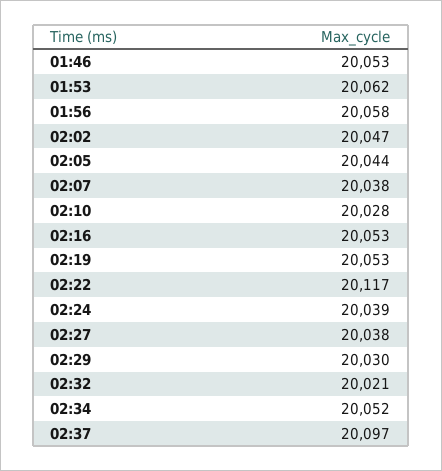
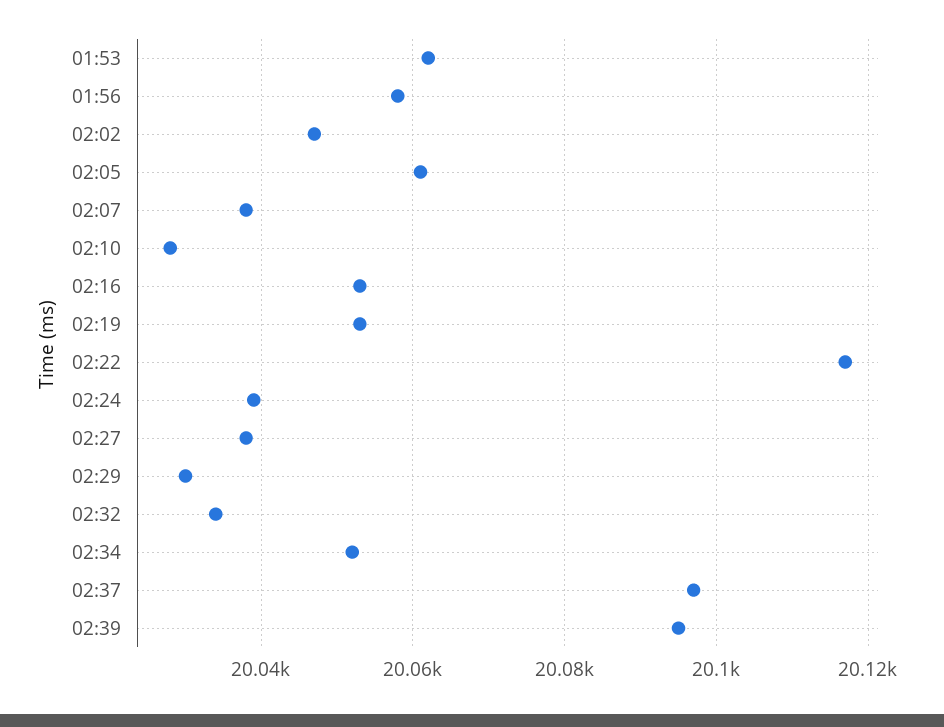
01:46: 20053 -> none
02:05: 20044 -> 20060
02:32: 20021 -> 20035
02:39: none -> 20095

